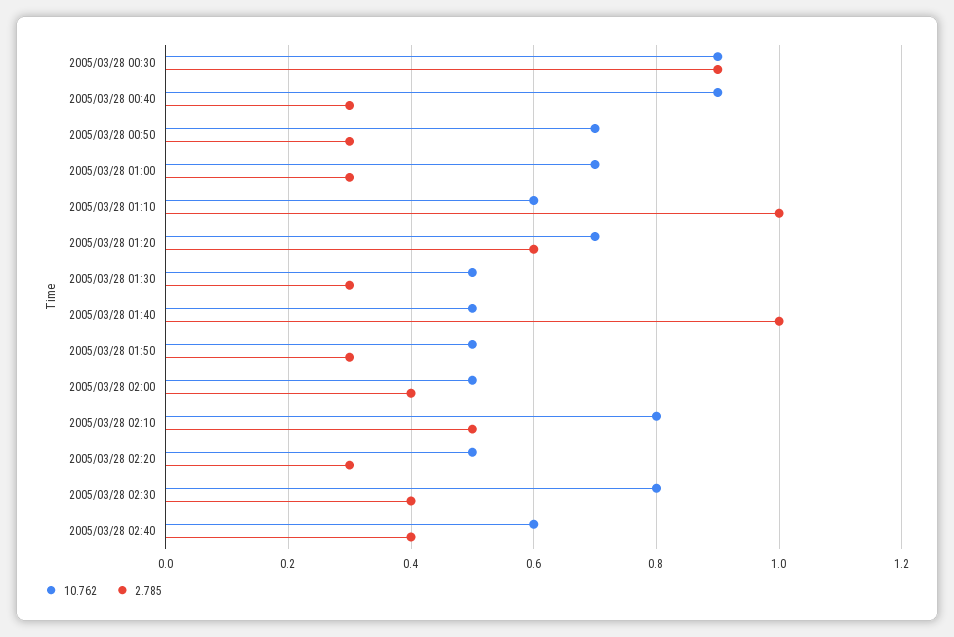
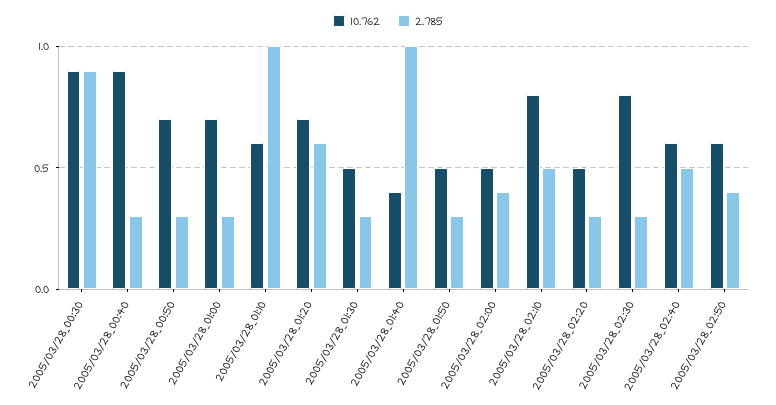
10.762, 2005/03/28 01:40: 0.5 -> 0.4
2.785, 2005/03/28 02:30: 0.4 -> 0.3
2.785, 2005/03/28 02:40: 0.4 -> 0.5
10.762, 2005/03/28_02:50: none -> 0.6
2.785, 2005/03/28_02:50: none -> 0.4

